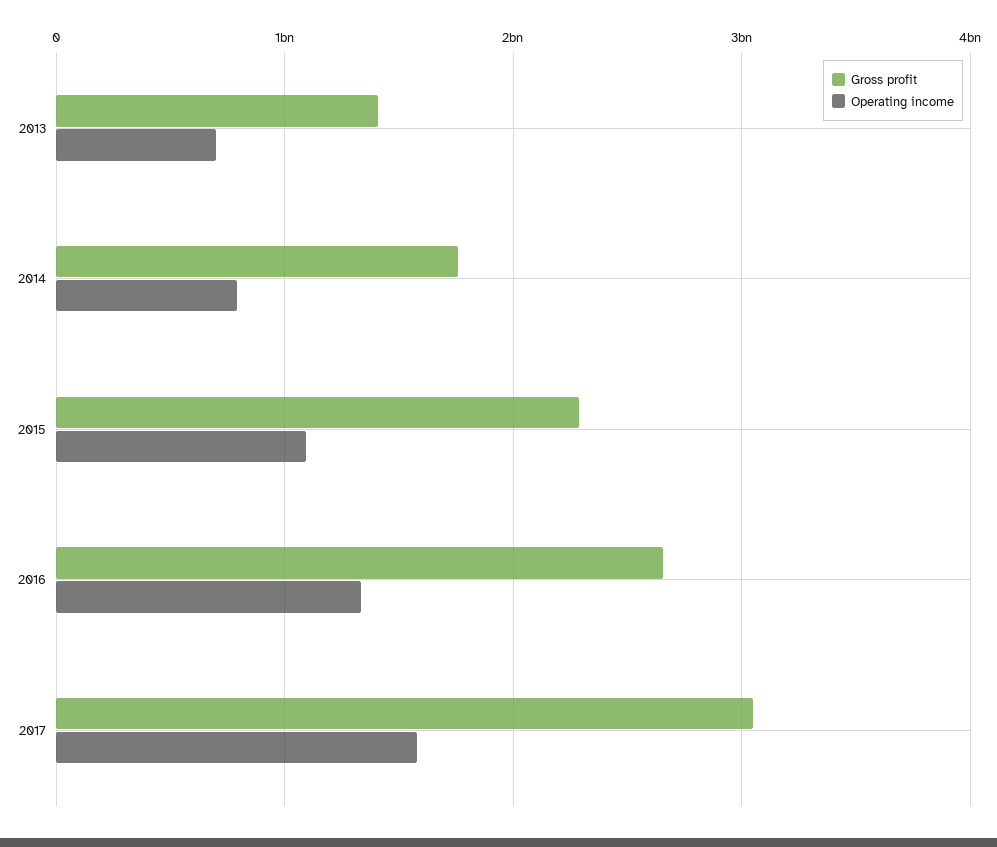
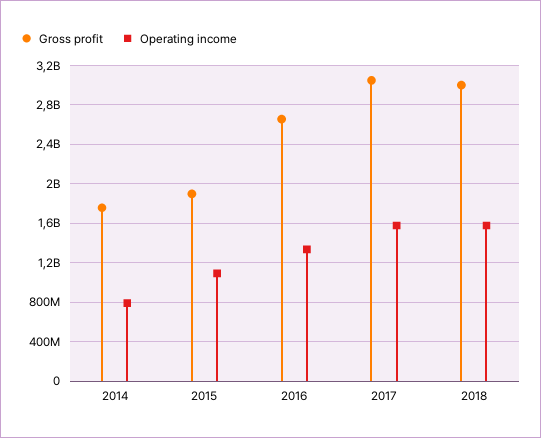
Gross profit, 2013: 1400000000 -> none
Operating income, 2013: 700000000 -> none
Gross profit, 2015: 2300000000 -> 1900000000
Gross profit, 2018: none -> 3000000000
Operating income, 2018: none -> 1600000000

